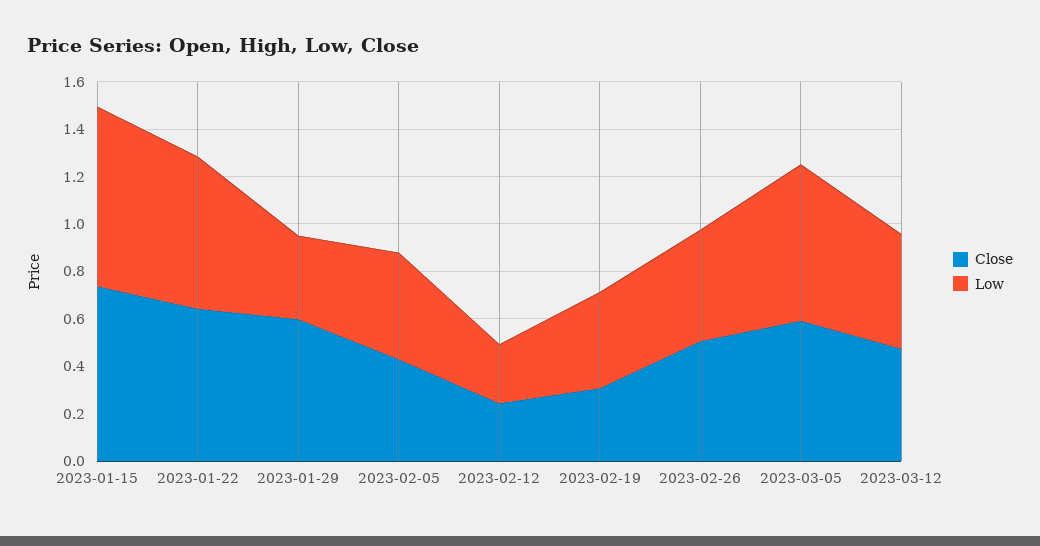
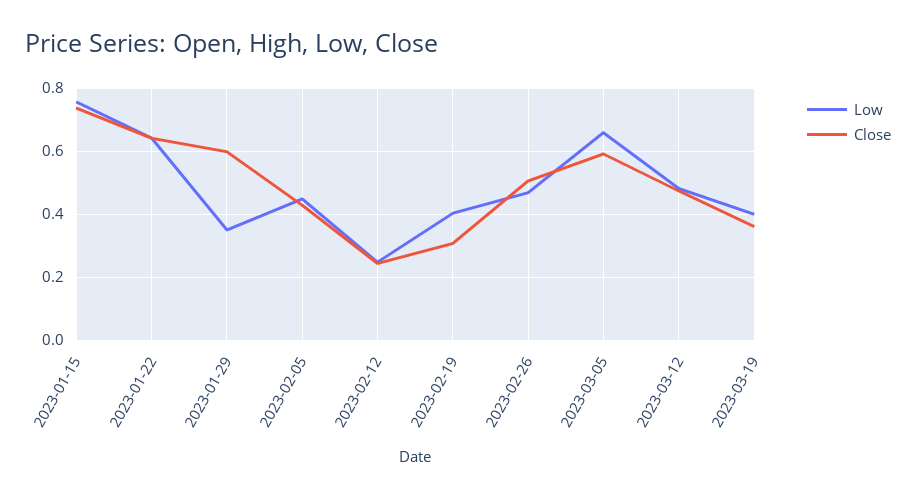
Low, 2023-03-19: none -> 0.4
Close, 2023-03-19: none -> 0.36

